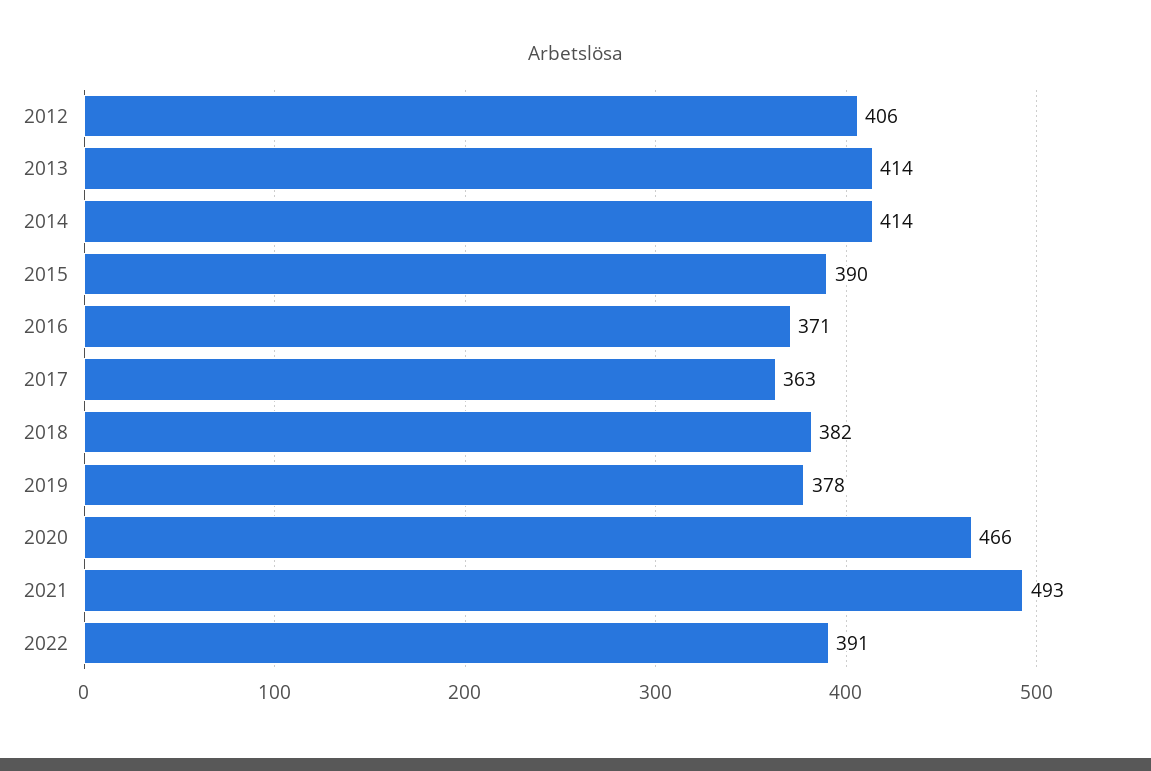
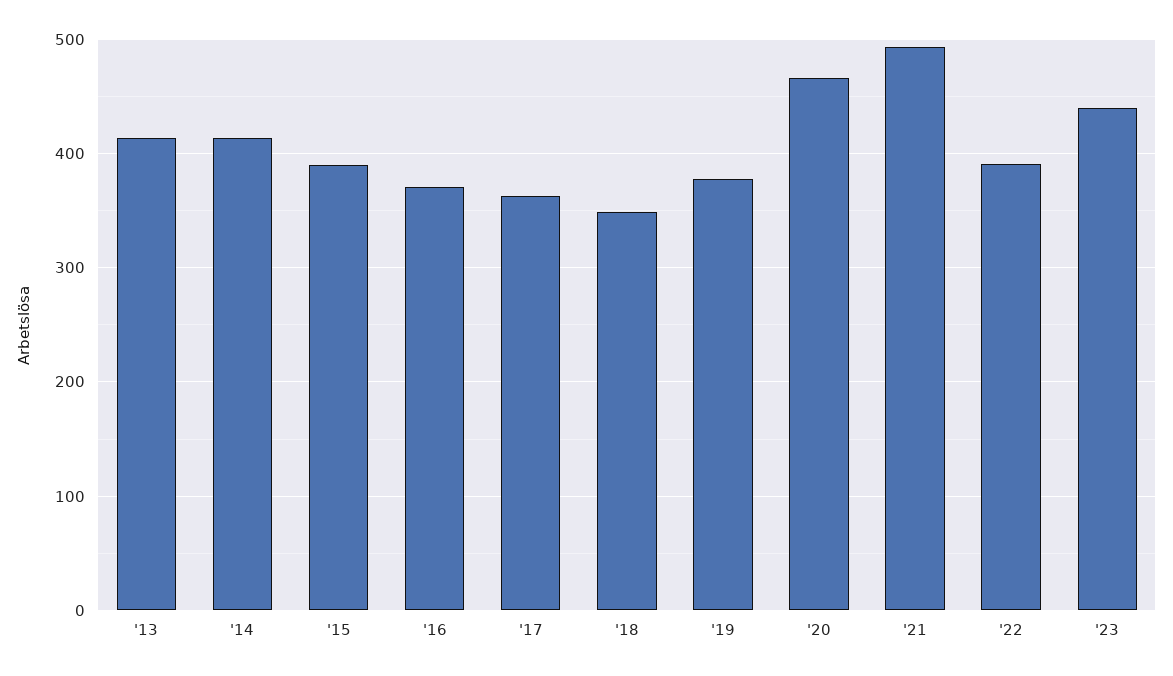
2012: 406 -> none
2018: 382 -> 350
'23: none -> 440

